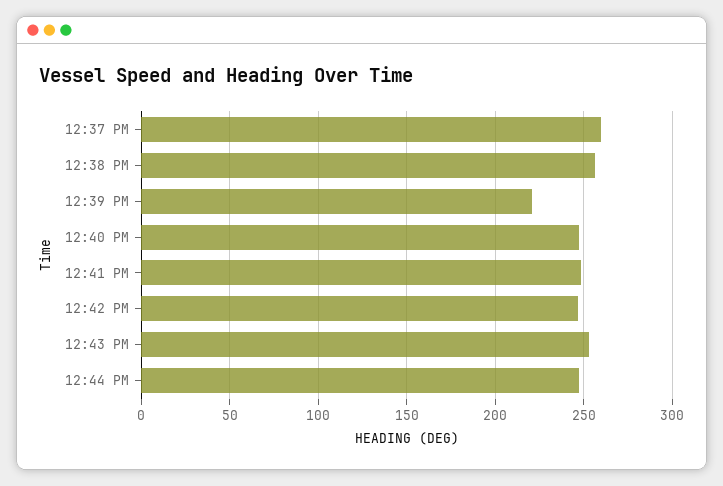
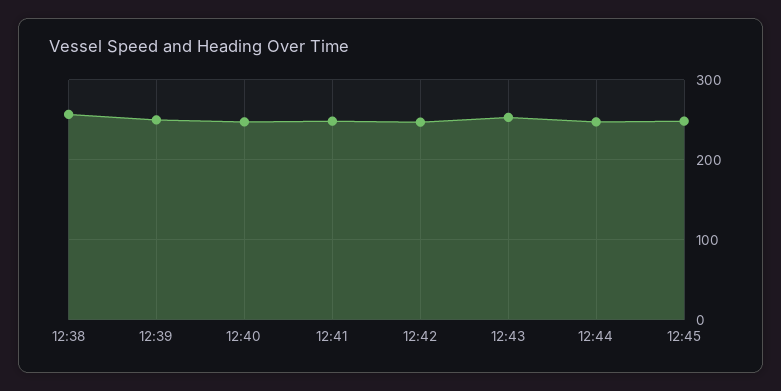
12:37 PM: 260 -> none
12:39 PM: 220 -> 250
12:45: none -> 250

